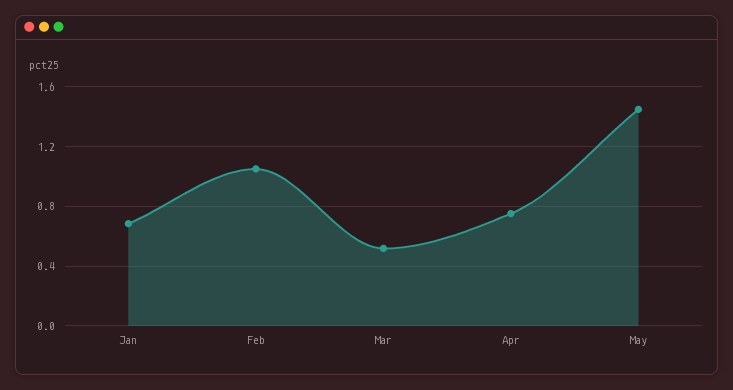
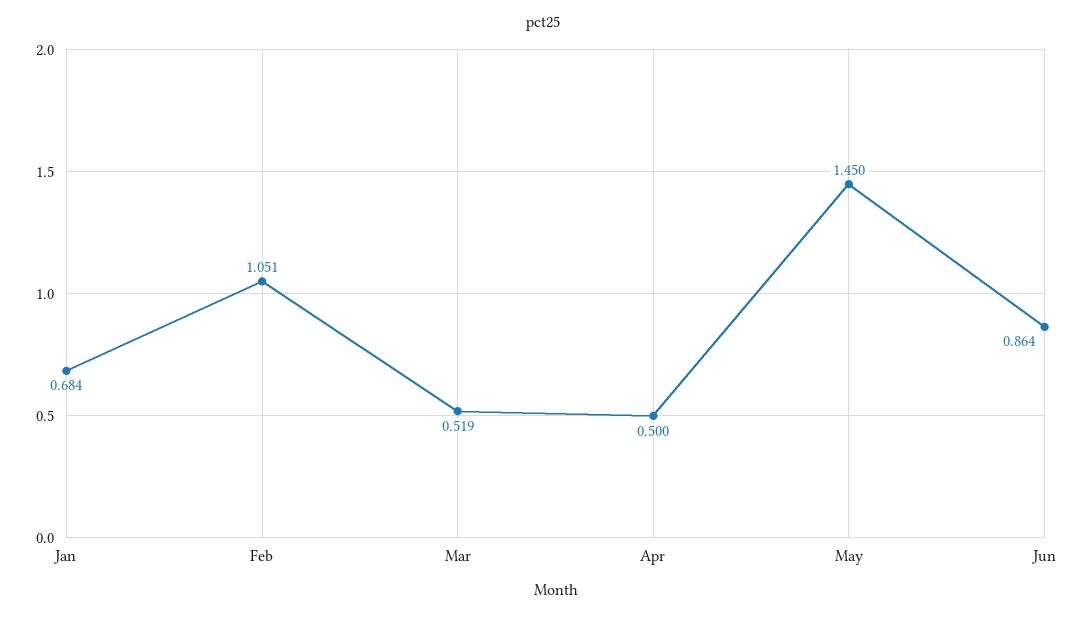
Apr: 0.75 -> 0.5
Jun: none -> 0.864

